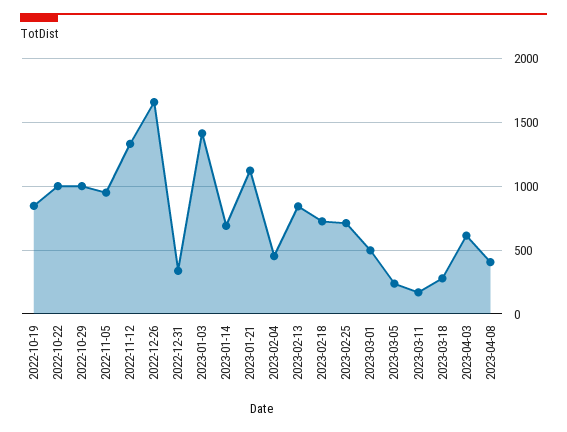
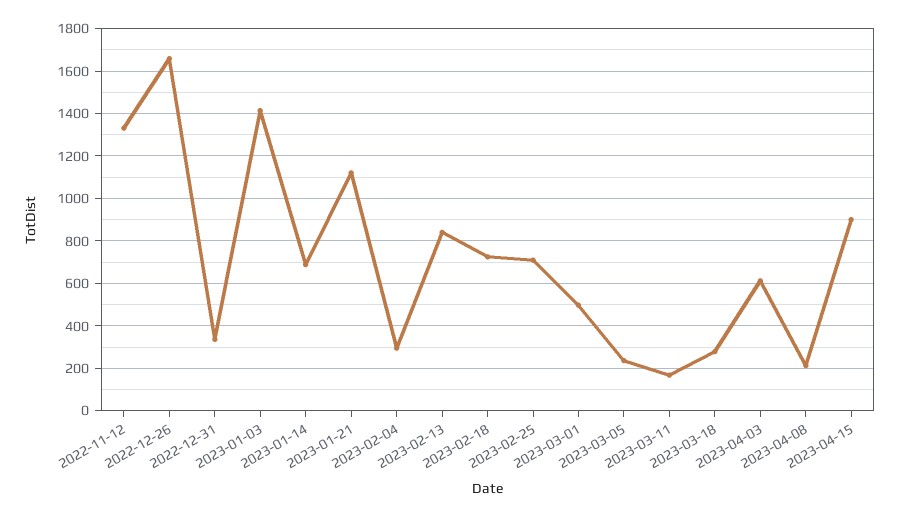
2022-10-19: 850 -> none
2022-10-22: 1000 -> none
2022-10-29: 1000 -> none
2022-11-05: 950 -> none
2023-02-04: 450 -> 300
2023-04-08: 400 -> 200
2023-04-15: none -> 900

